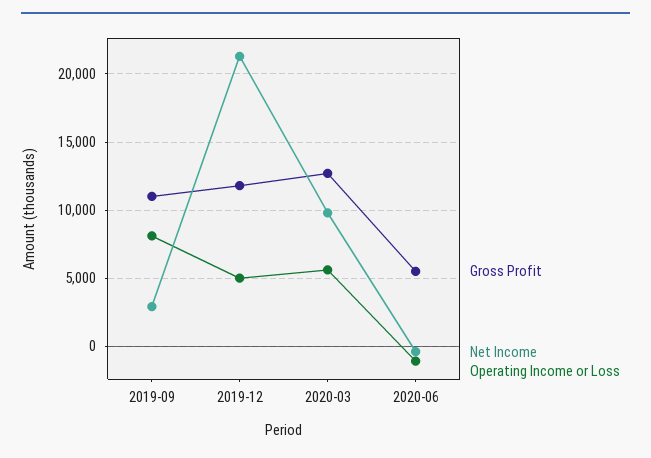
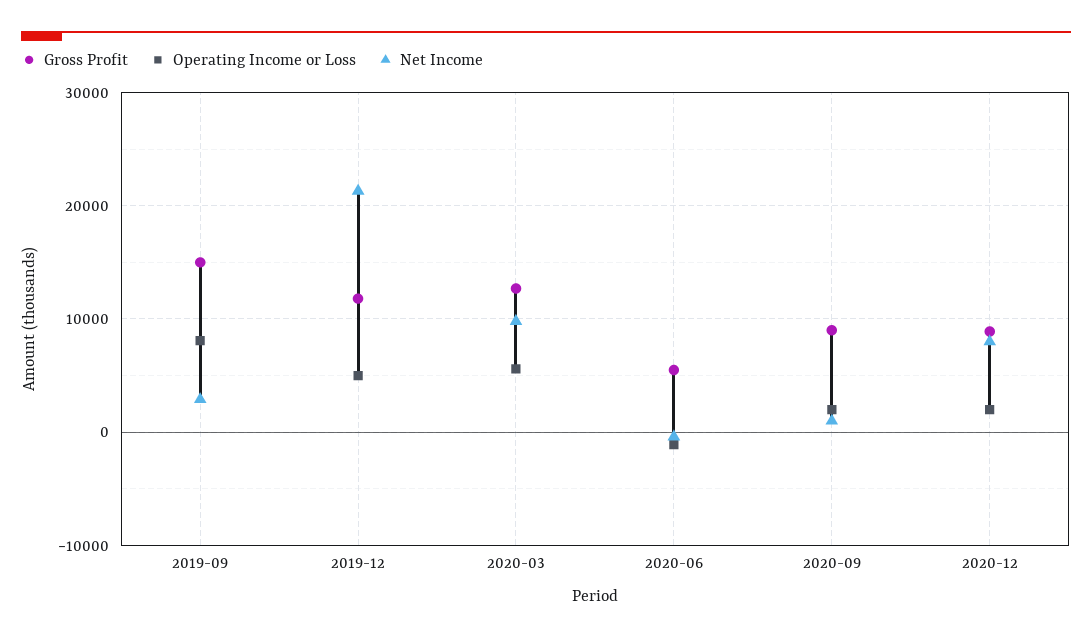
Gross Profit, 2019-09: 11000 -> 15000
Gross Profit, 2020-09: none -> 9000
Operating Income or Loss, 2020-09: none -> 2000
Net Income, 2020-09: none -> 1000
Gross Profit, 2020-12: none -> 9000
Operating Income or Loss, 2020-12: none -> 2000
Net Income, 2020-12: none -> 8000

